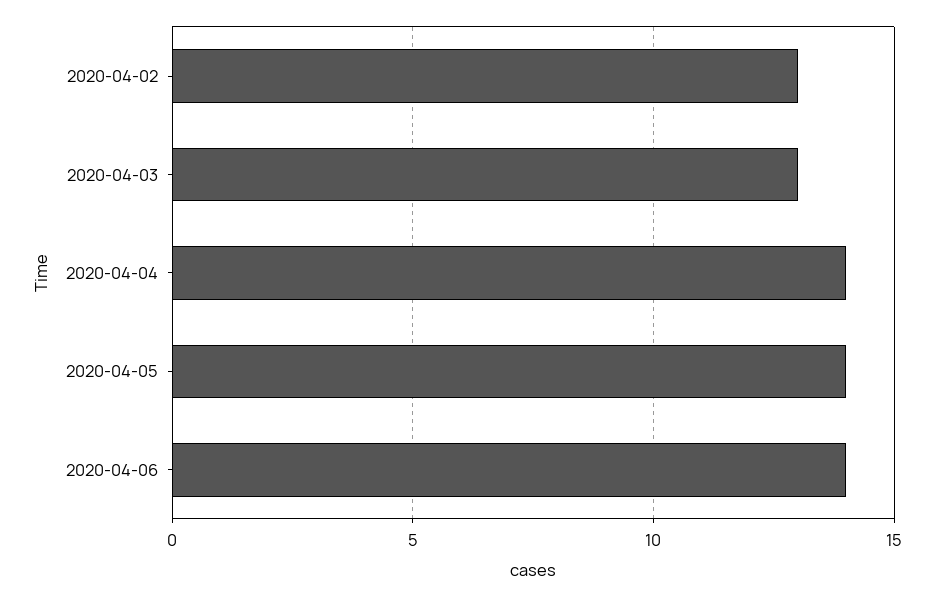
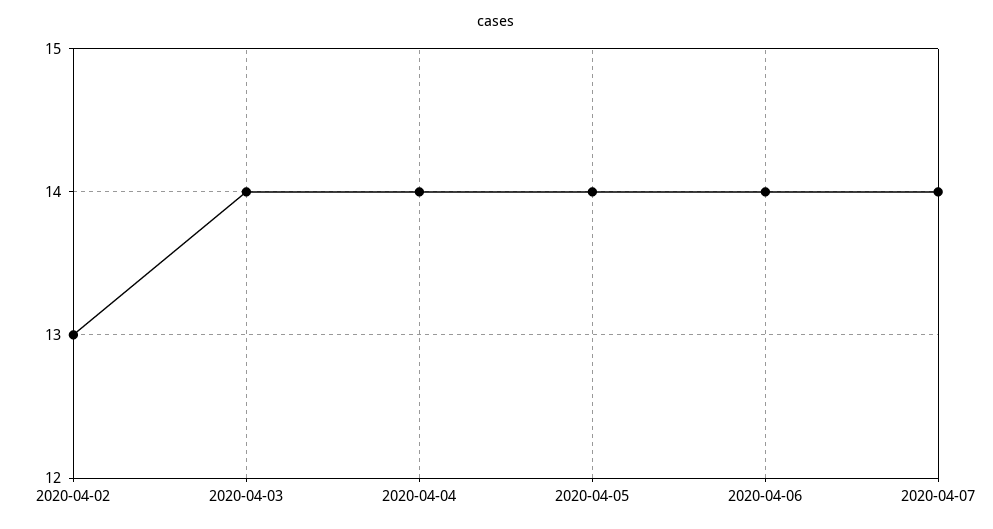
2020-04-03: 13 -> 14
2020-04-07: none -> 14

